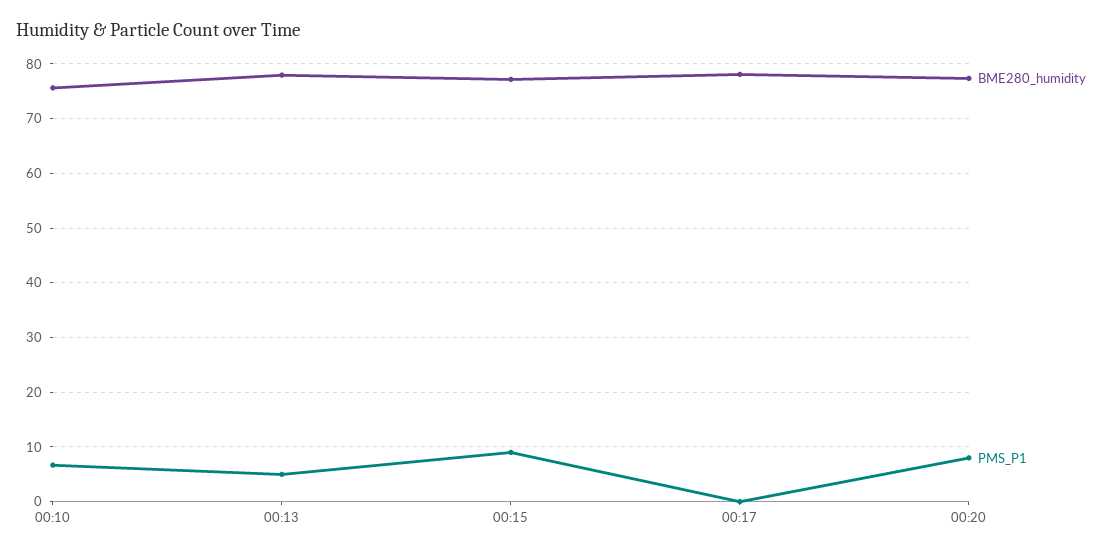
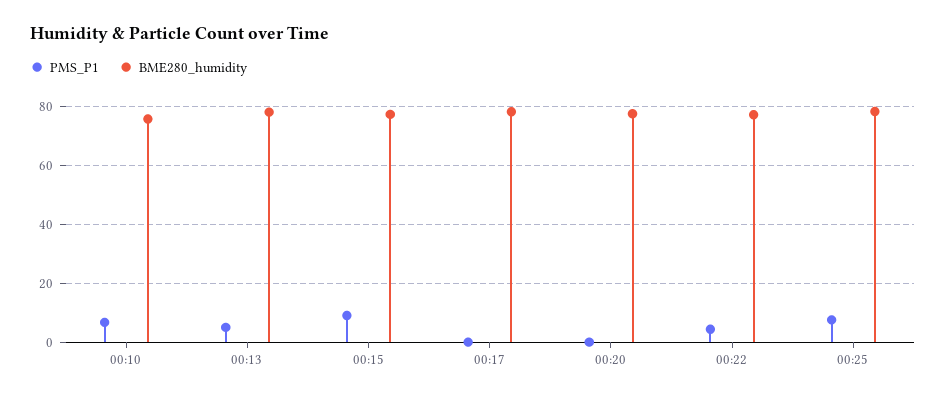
PMS_P1, 00:20: 8 -> 0
PMS_P1, 00:22: none -> 5
BME280_humidity, 00:22: none -> 77.5
PMS_P1, 00:25: none -> 7.5
BME280_humidity, 00:25: none -> 77.5

